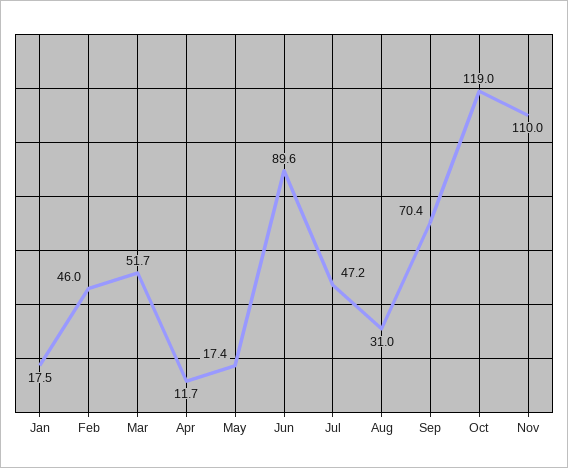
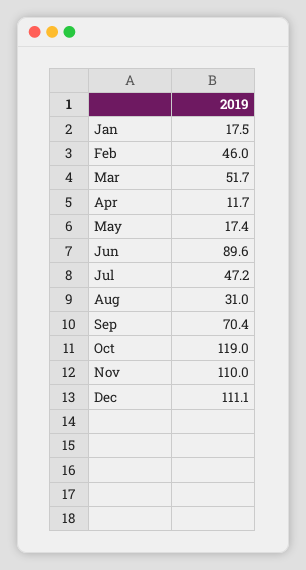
Dec: none -> 111.1

